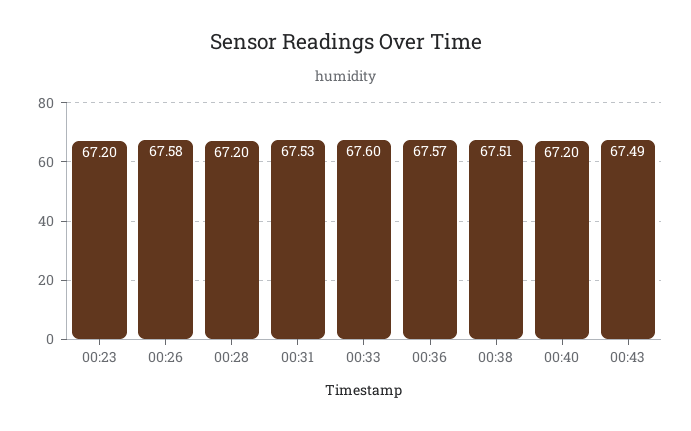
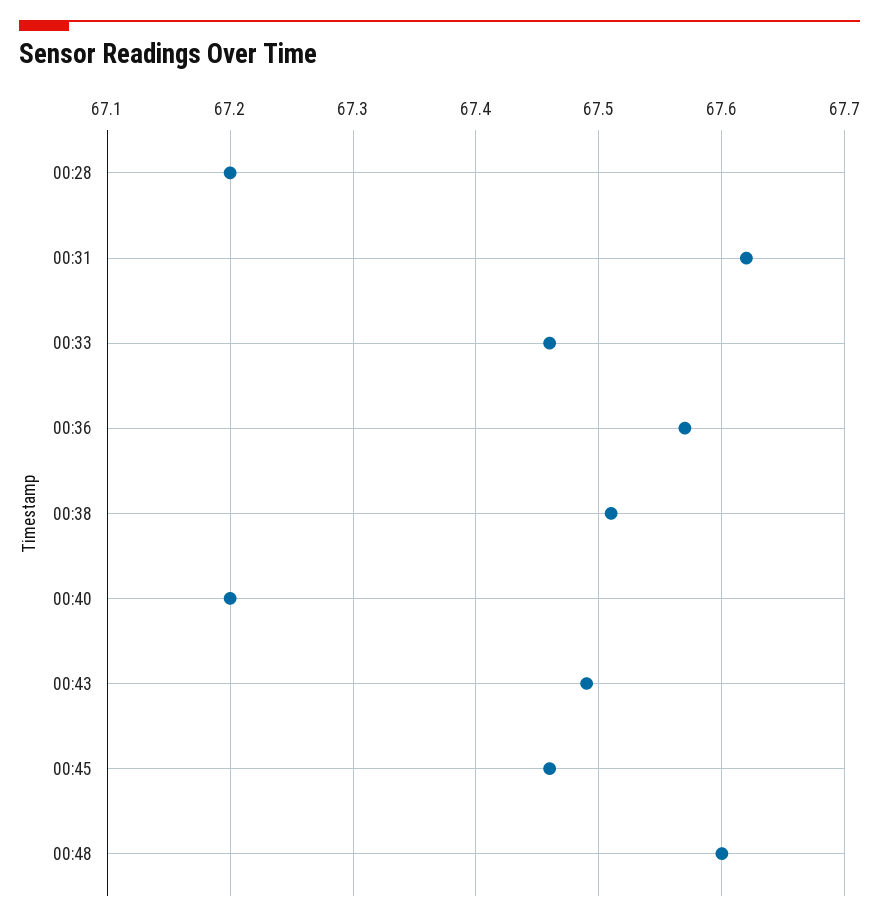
00:23: 67.2 -> none
00:26: 67.58 -> none
00:31: 67.53 -> 67.62
00:33: 67.6 -> 67.46
00:45: none -> 67.46
00:48: none -> 67.6

